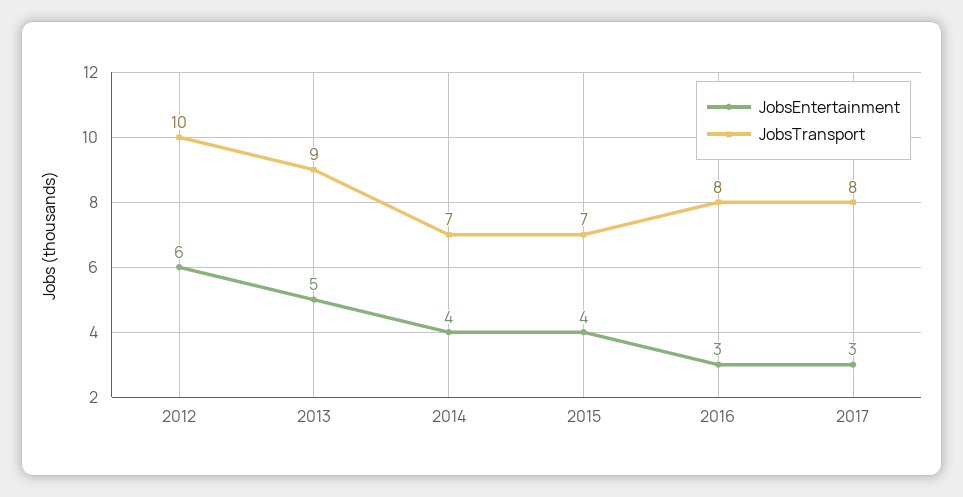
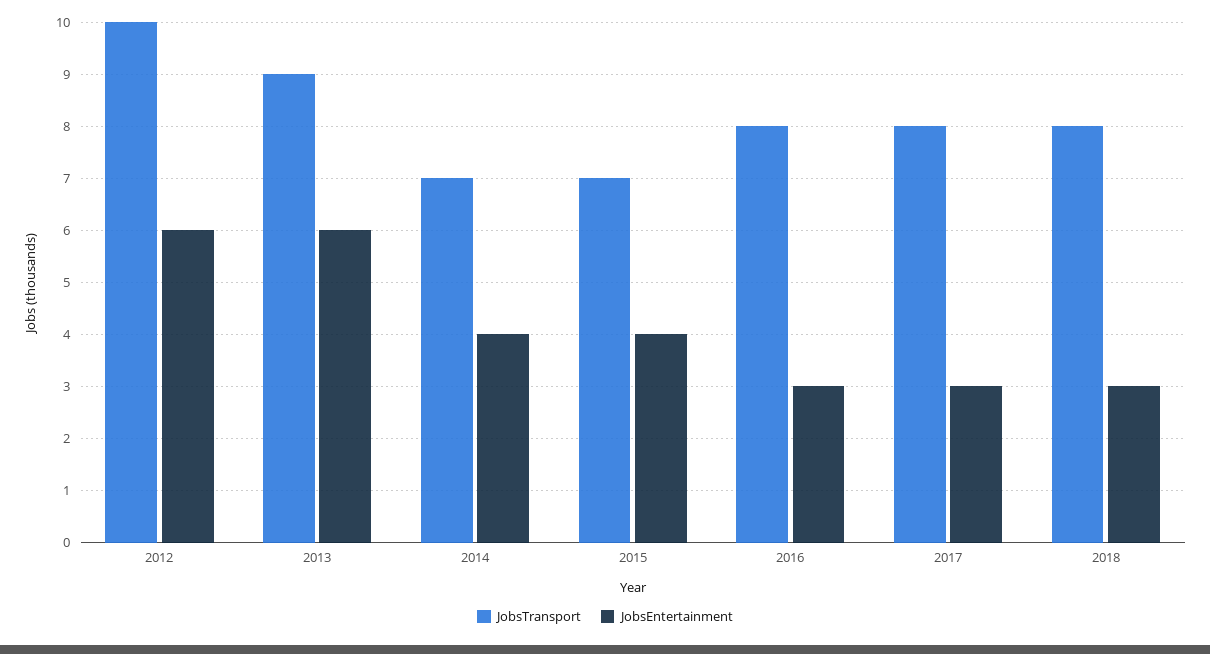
JobsEntertainment, 2013: 5 -> 6
JobsTransport, 2018: none -> 8
JobsEntertainment, 2018: none -> 3

